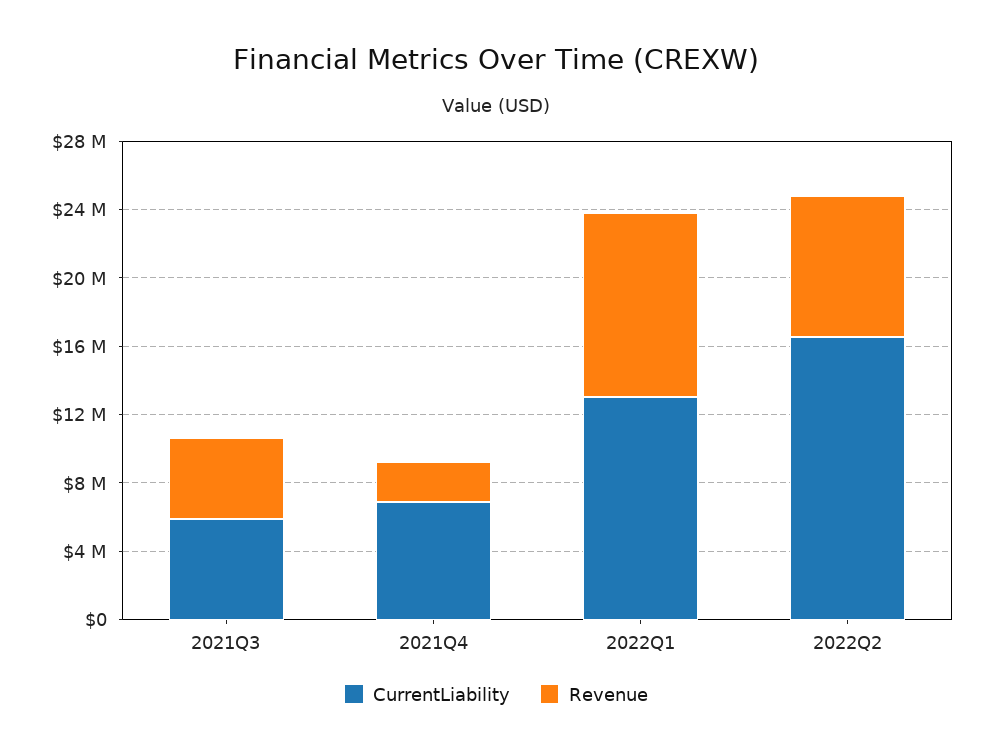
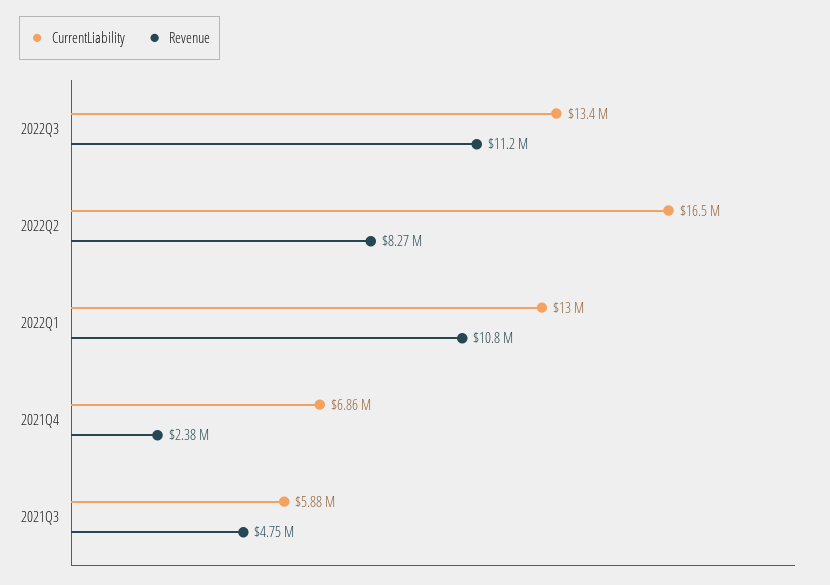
CurrentLiability, 2022Q3: none -> 13400000
Revenue, 2022Q3: none -> 11200000

